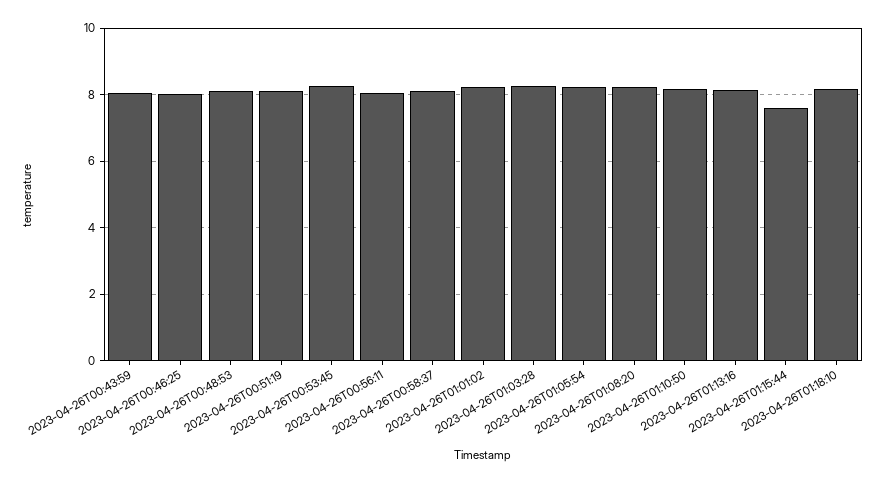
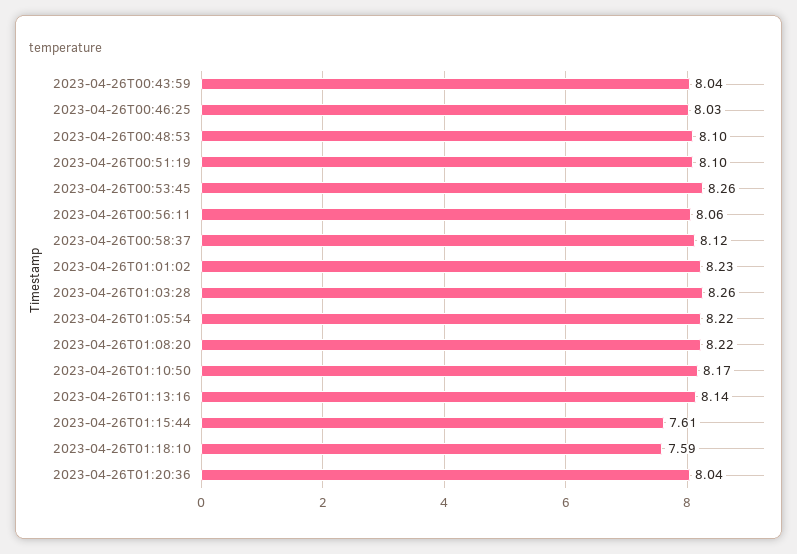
2023-04-26T01:18:10: 8.2 -> 7.59
2023-04-26T01:20:36: none -> 8.04

